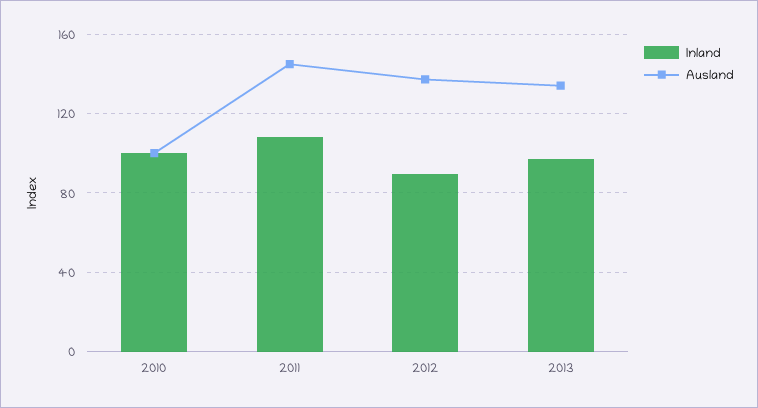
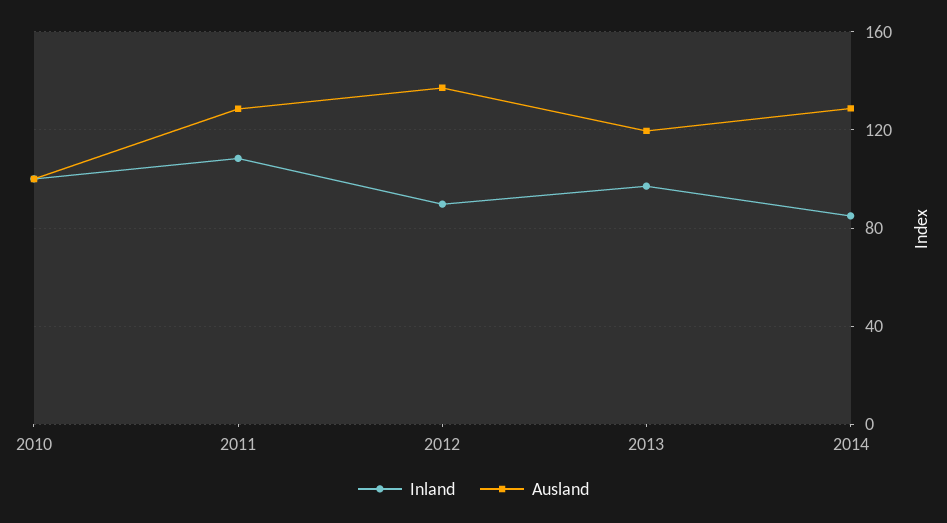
Ausland, 2011: 145 -> 130
Ausland, 2013: 135 -> 120
Inland, 2014: none -> 85
Ausland, 2014: none -> 130

